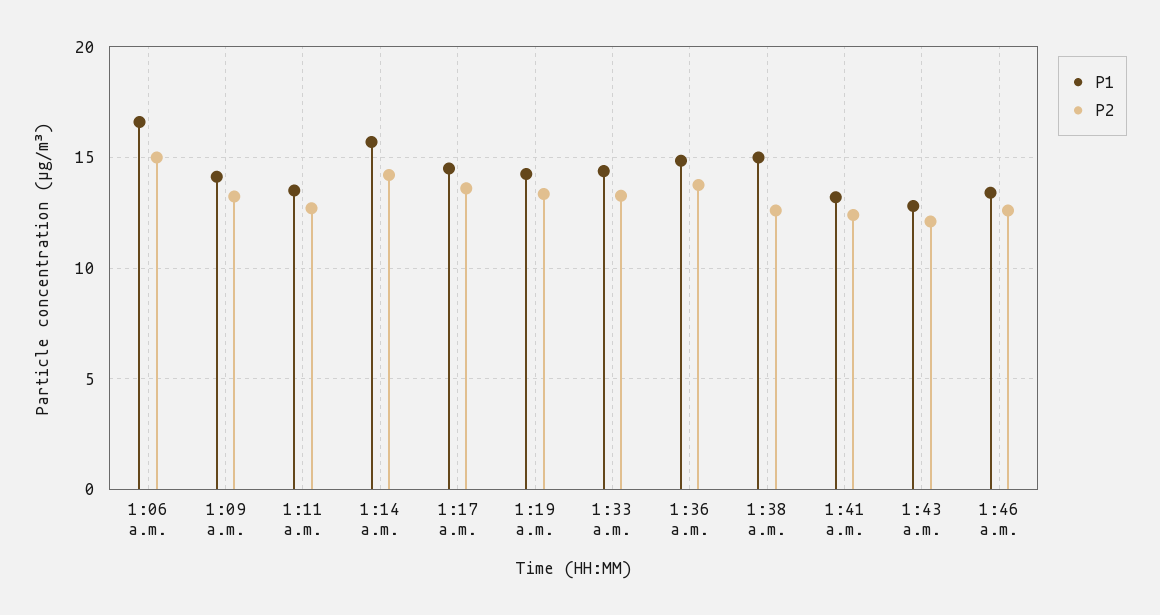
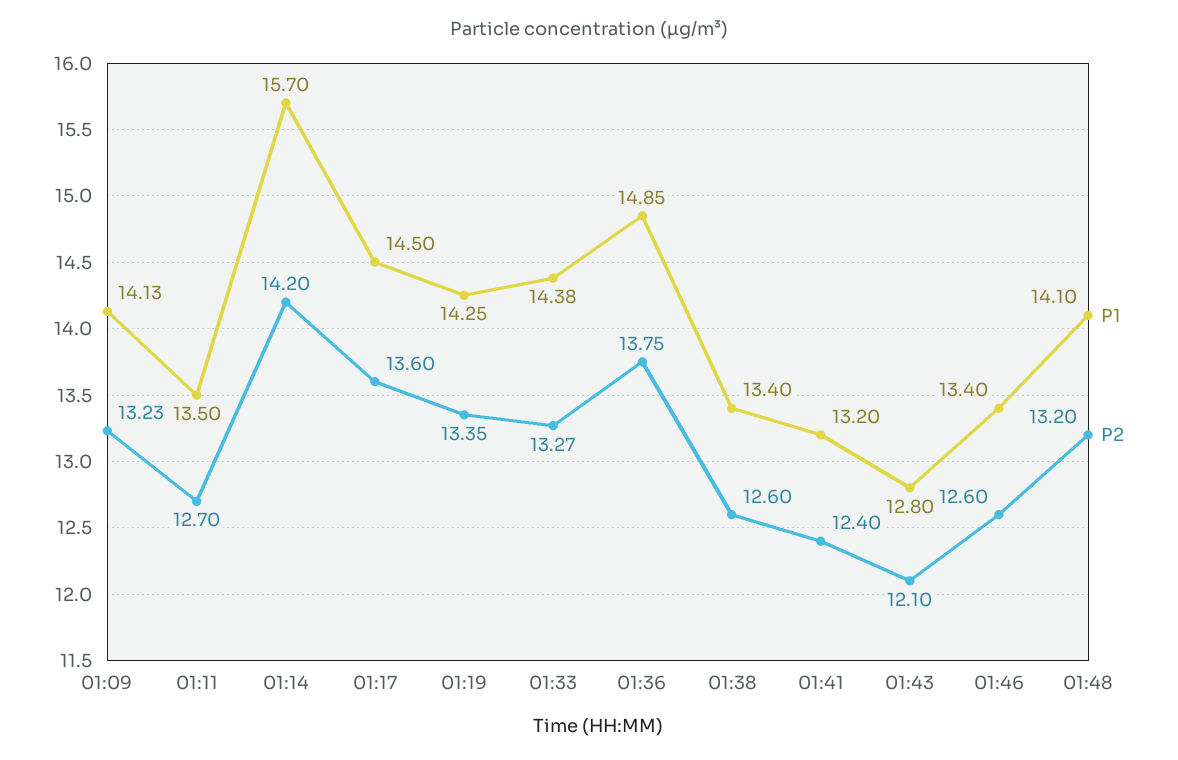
P1, 1:06 a.m.: 16.5 -> none
P2, 1:06 a.m.: 15 -> none
P1, 1:38 a.m.: 15 -> 13.4
P1, 01:48: none -> 14.1
P2, 01:48: none -> 13.2

